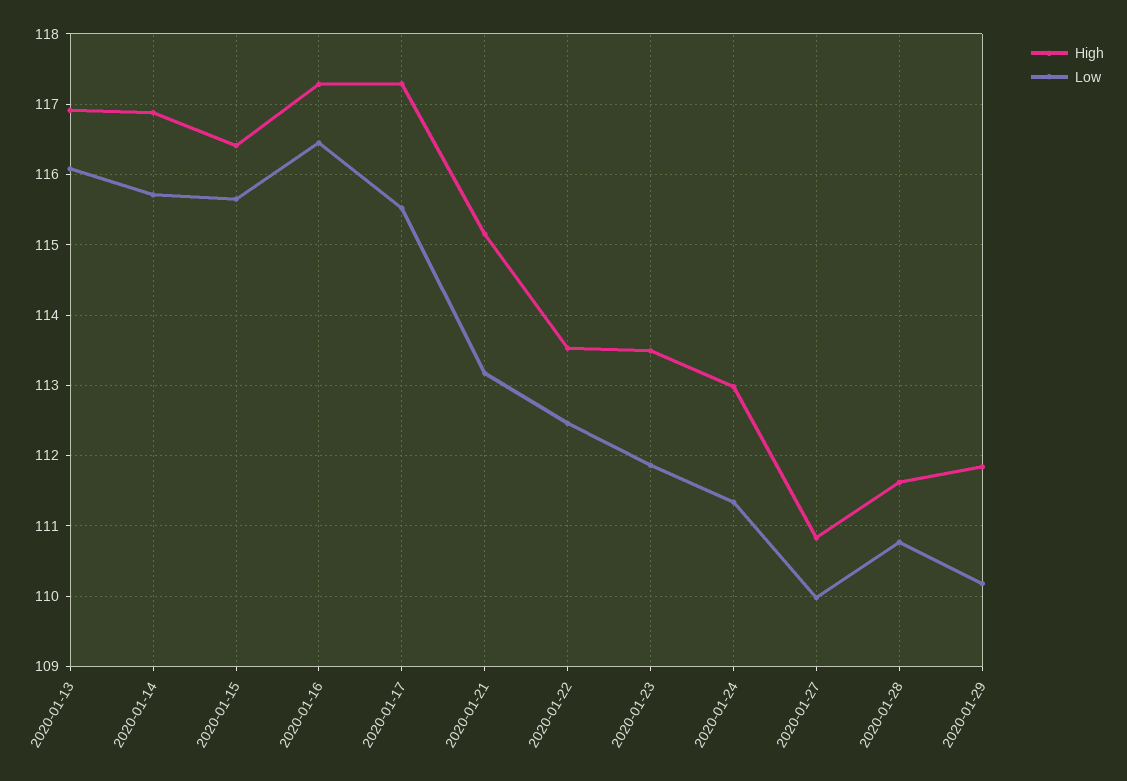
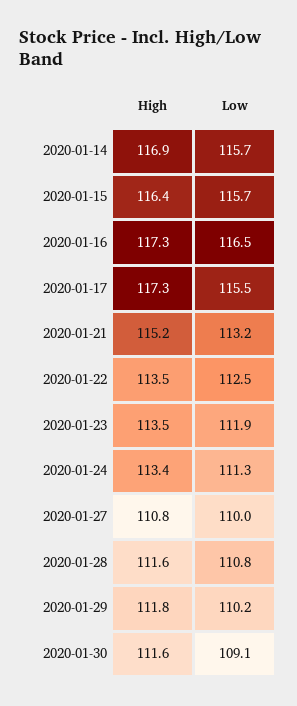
High, 2020-01-13: 116.9 -> none
Low, 2020-01-13: 116.1 -> none
High, 2020-01-24: 113 -> 113.4
High, 2020-01-30: none -> 111.6
Low, 2020-01-30: none -> 109.1

